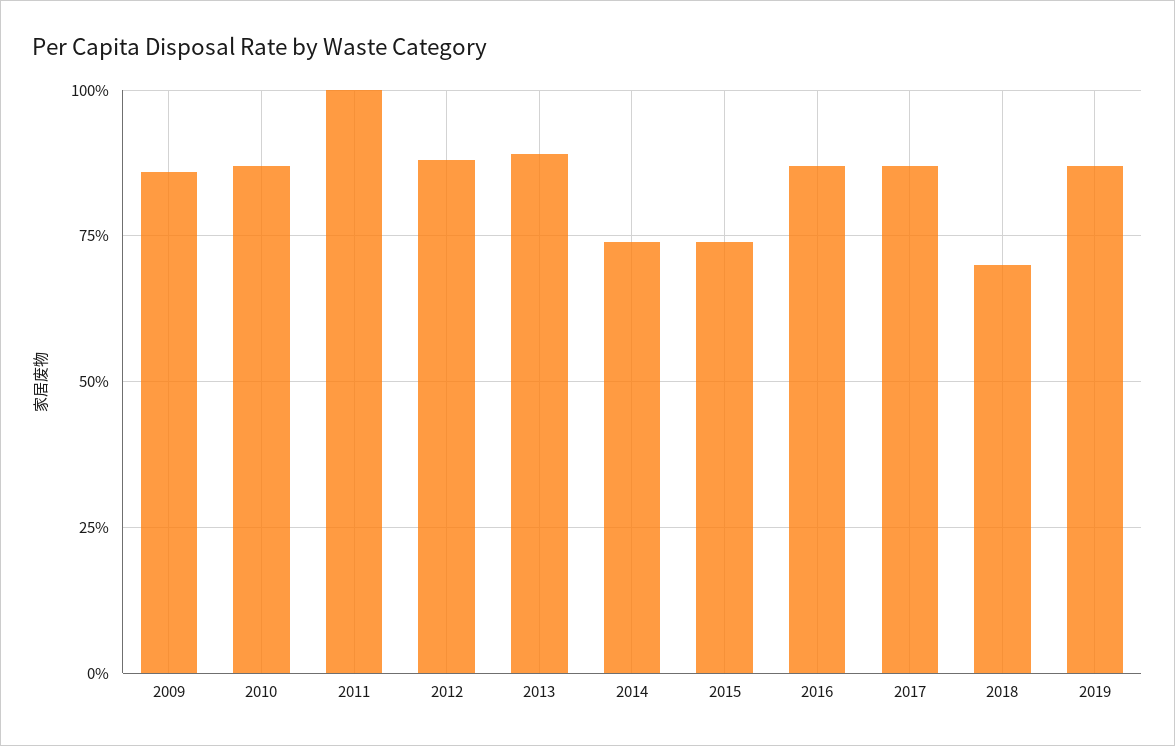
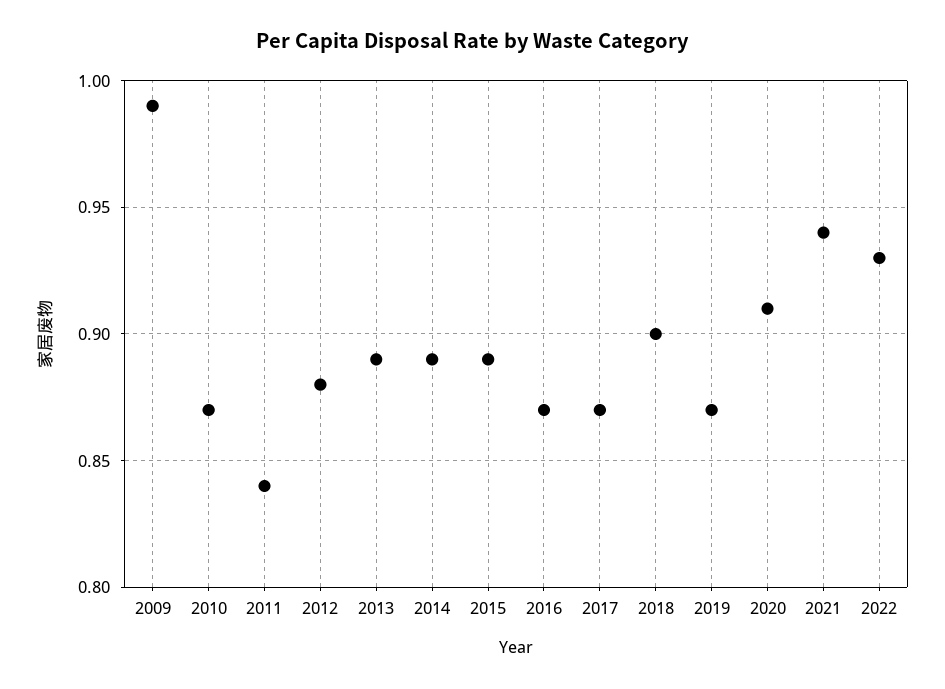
2009: 0.85 -> 0.99
2011: 1 -> 0.84
2014: 0.75 -> 0.89
2015: 0.75 -> 0.89
2018: 0.7 -> 0.9
2020: none -> 0.91
2021: none -> 0.94
2022: none -> 0.93

